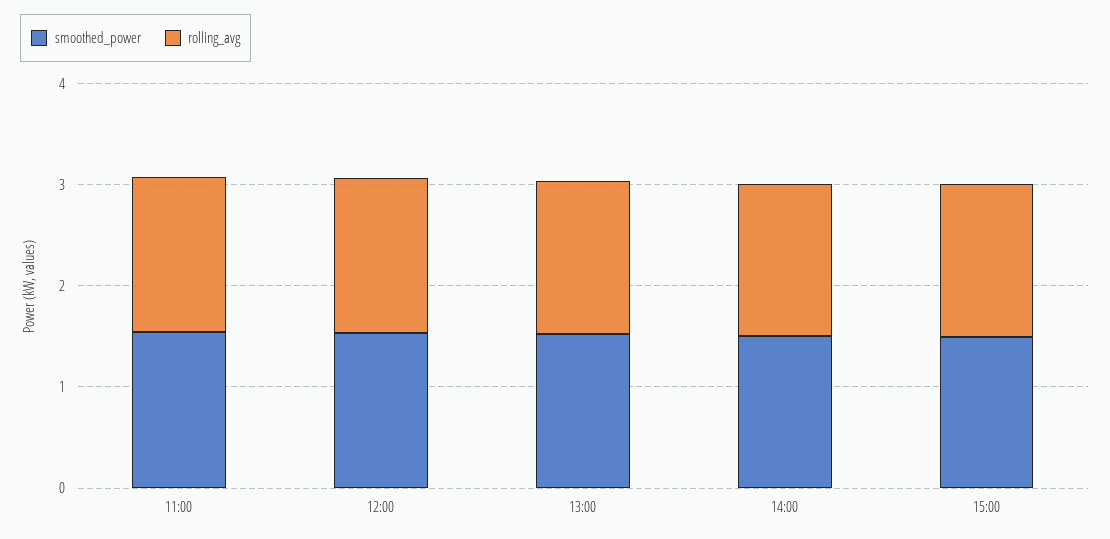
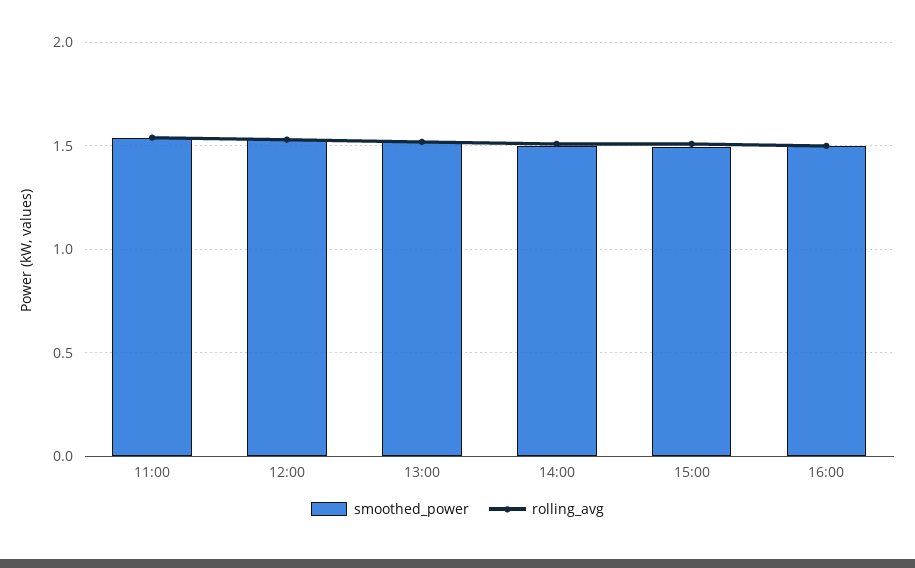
smoothed_power, 16:00: none -> 1.5
rolling_avg, 16:00: none -> 1.5

